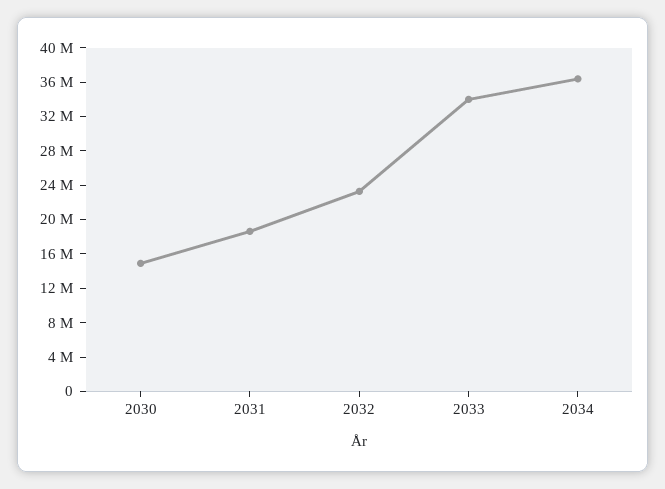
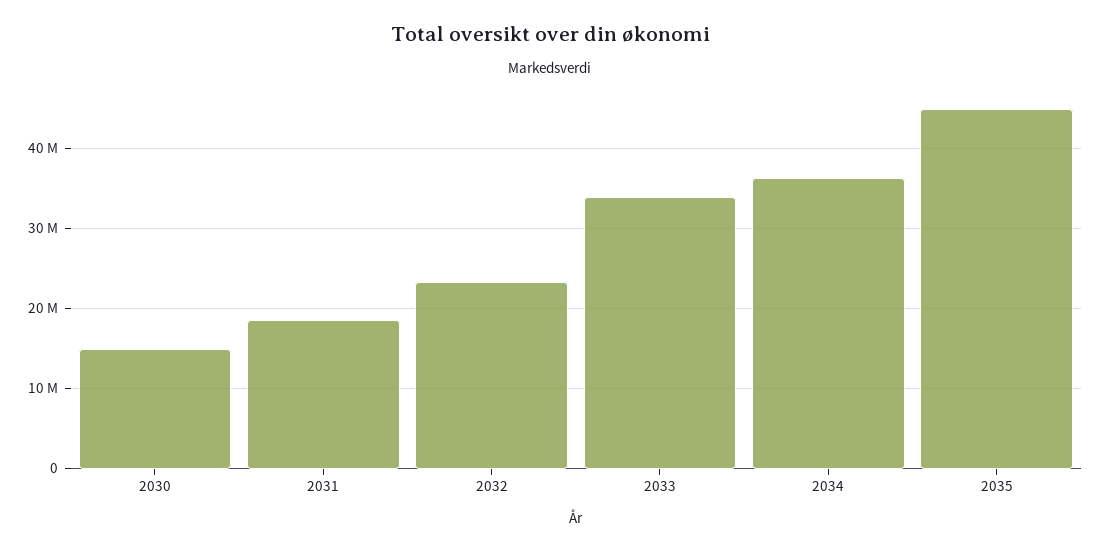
2035: none -> 45000000

